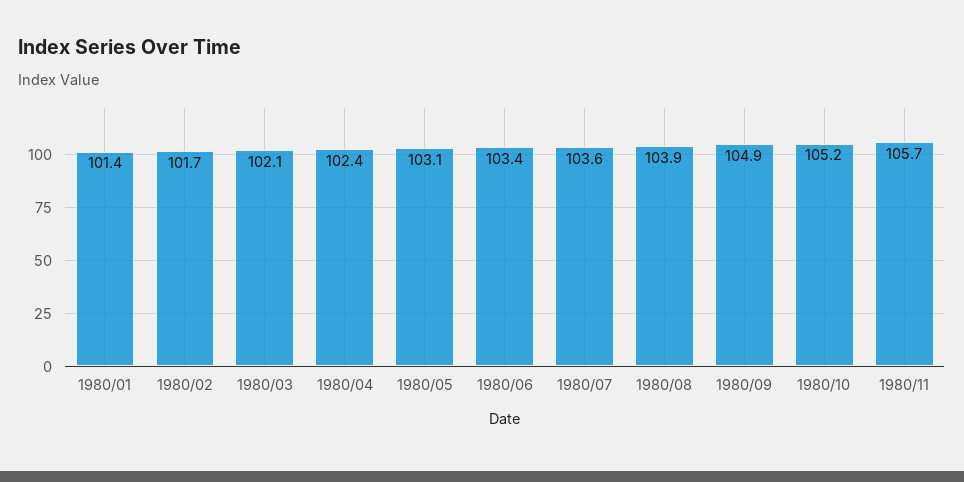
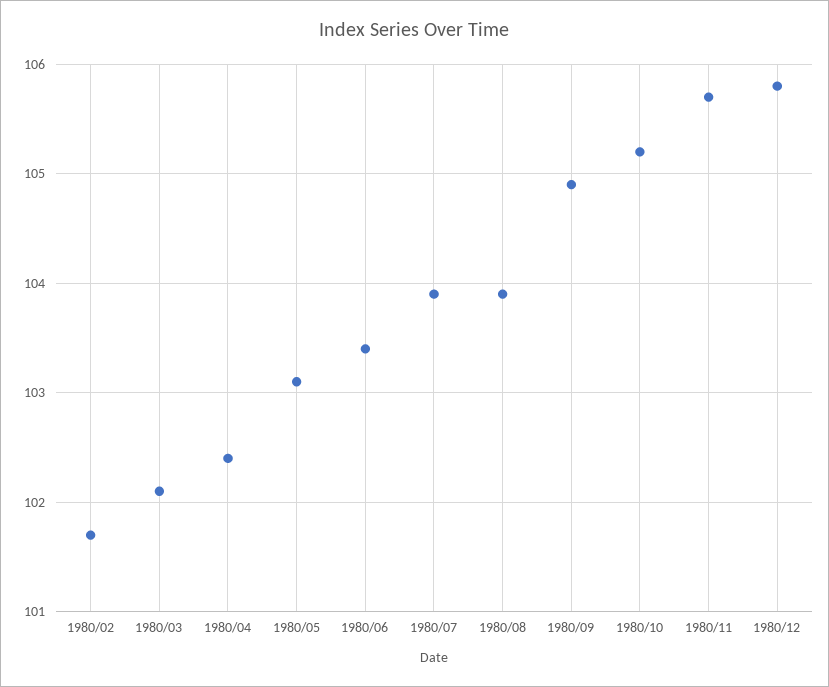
1980/01: 101.4 -> none
1980/07: 103.6 -> 103.9
1980/12: none -> 105.8

